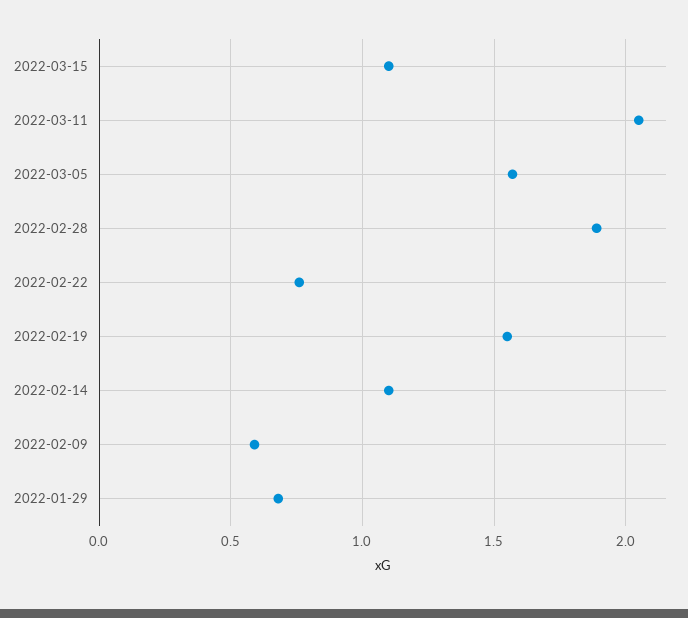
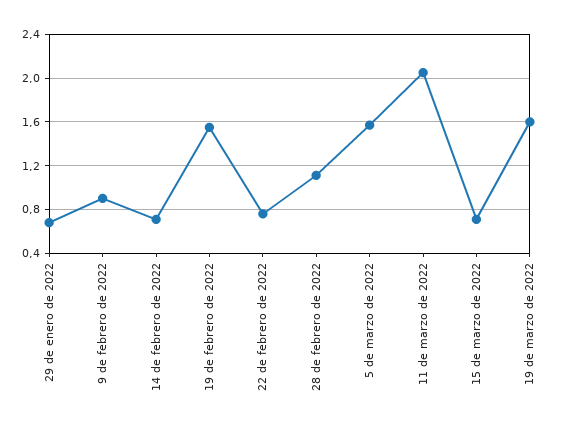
2022-03-15: 1.1 -> 0.7
2022-02-28: 1.9 -> 1.1
2022-02-14: 1.1 -> 0.7
2022-02-09: 0.6 -> 0.9
19 de marzo de 2022: none -> 1.6

